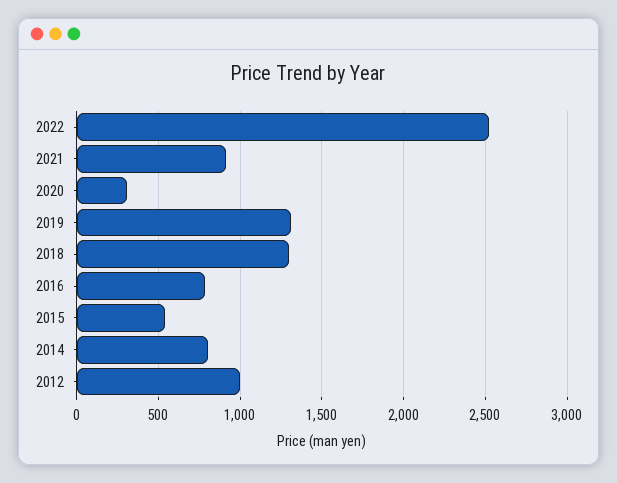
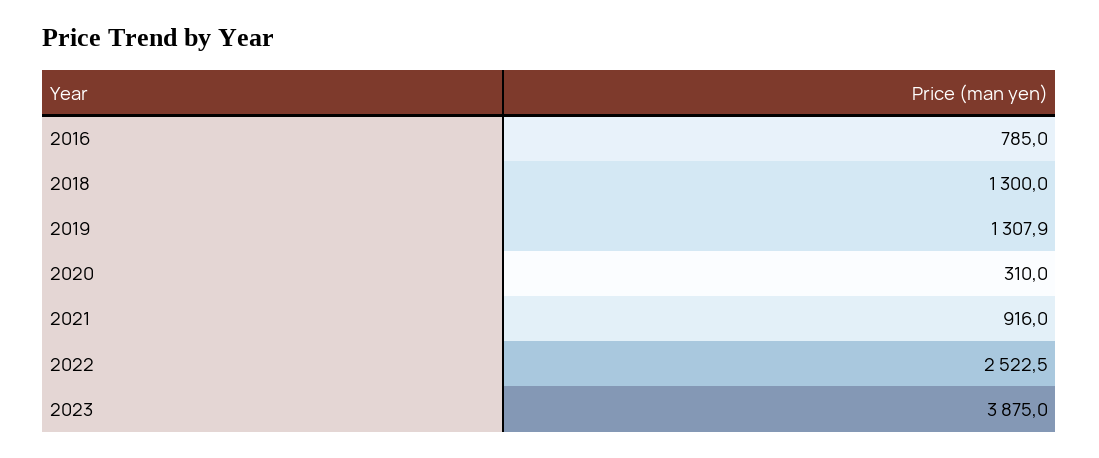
2015: 550 -> none
2014: 800 -> none
2012: 1000 -> none
2023: none -> 3875

